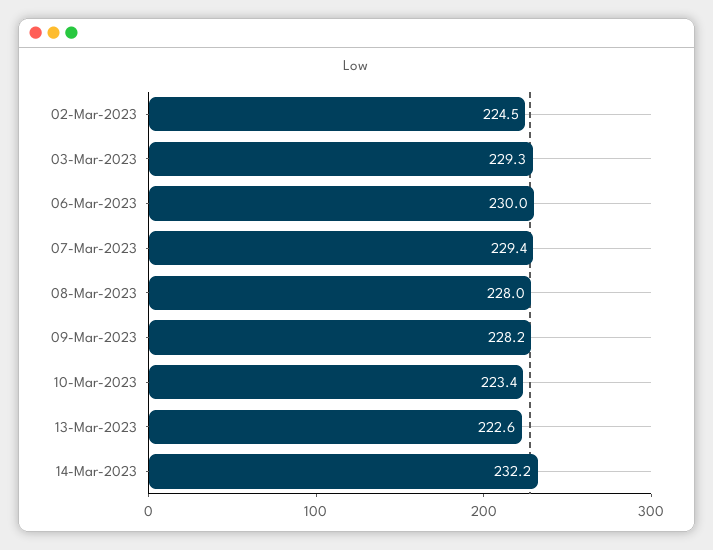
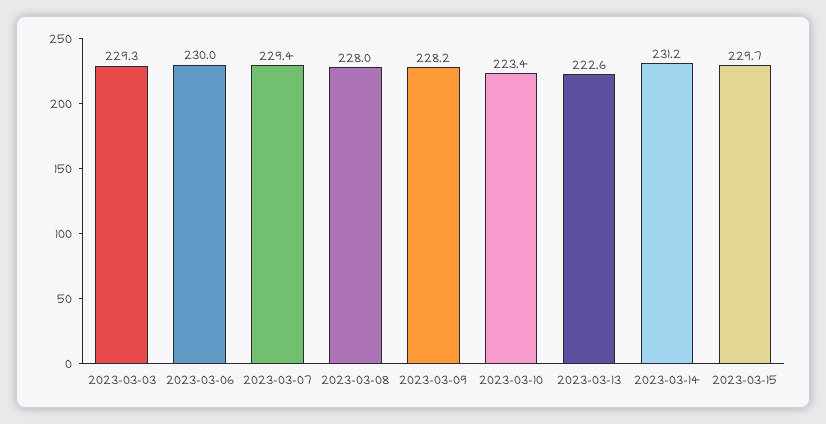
02-Mar-2023: 224.5 -> none
14-Mar-2023: 232.2 -> 231.2
2023-03-15: none -> 229.7

